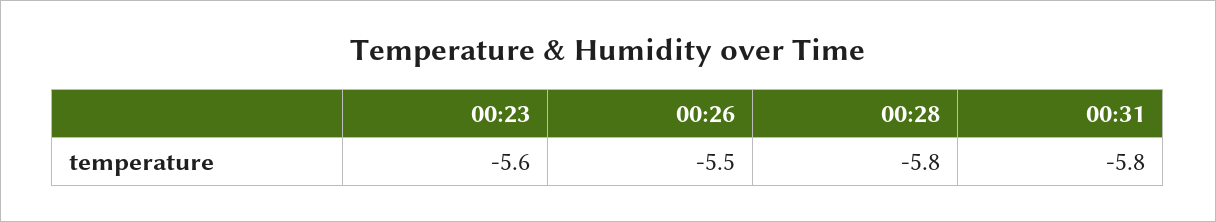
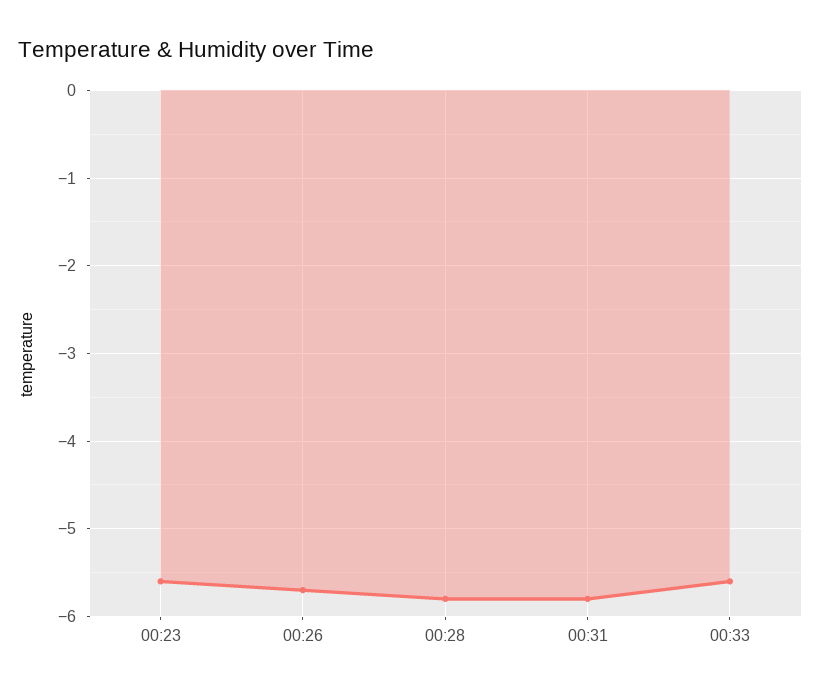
00:26: -5.5 -> -5.7
00:33: none -> -5.6

